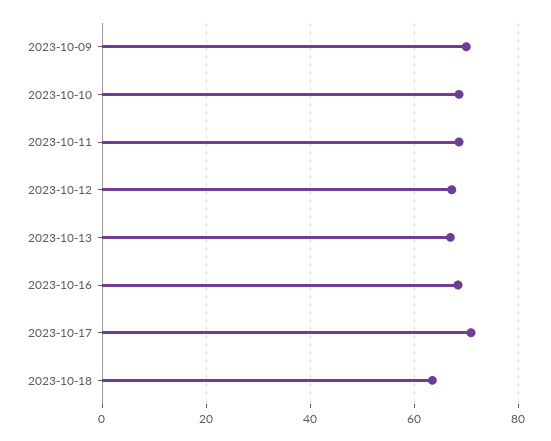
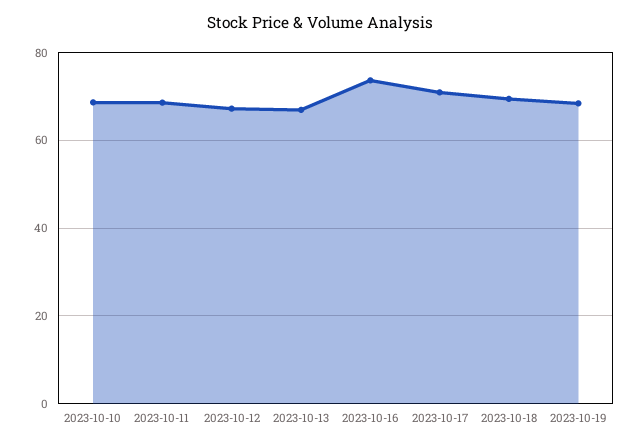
2023-10-09: 70 -> none
2023-10-16: 68 -> 74
2023-10-18: 64 -> 70
2023-10-19: none -> 68

